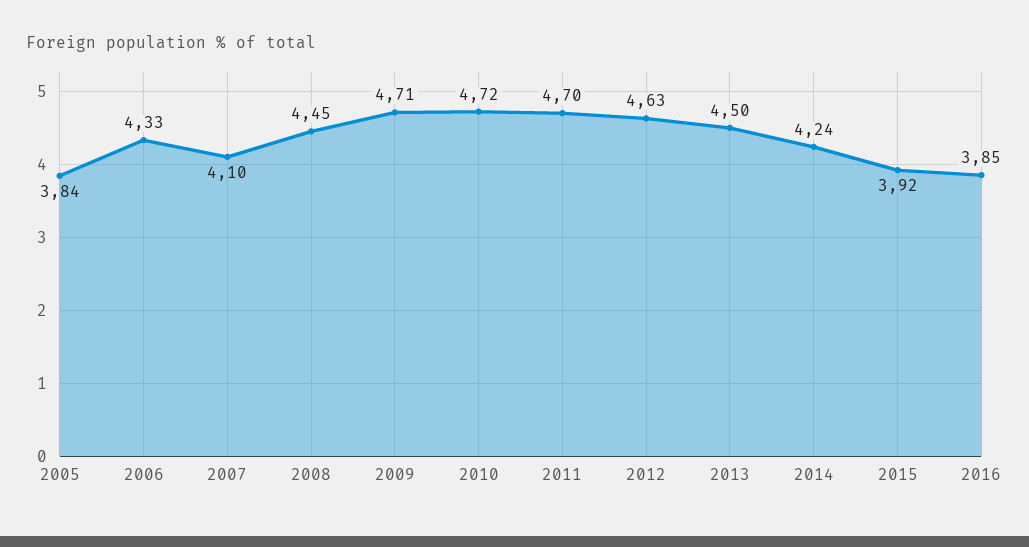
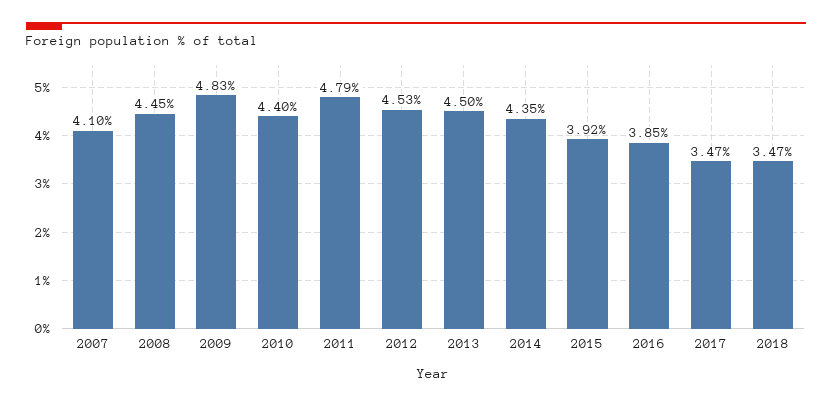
2005: 3.84 -> none
2006: 4.33 -> none
2009: 4.71 -> 4.83
2010: 4.72 -> 4.4
2011: 4.7 -> 4.79
2012: 4.63 -> 4.53
2014: 4.24 -> 4.35
2017: none -> 3.47
2018: none -> 3.47

